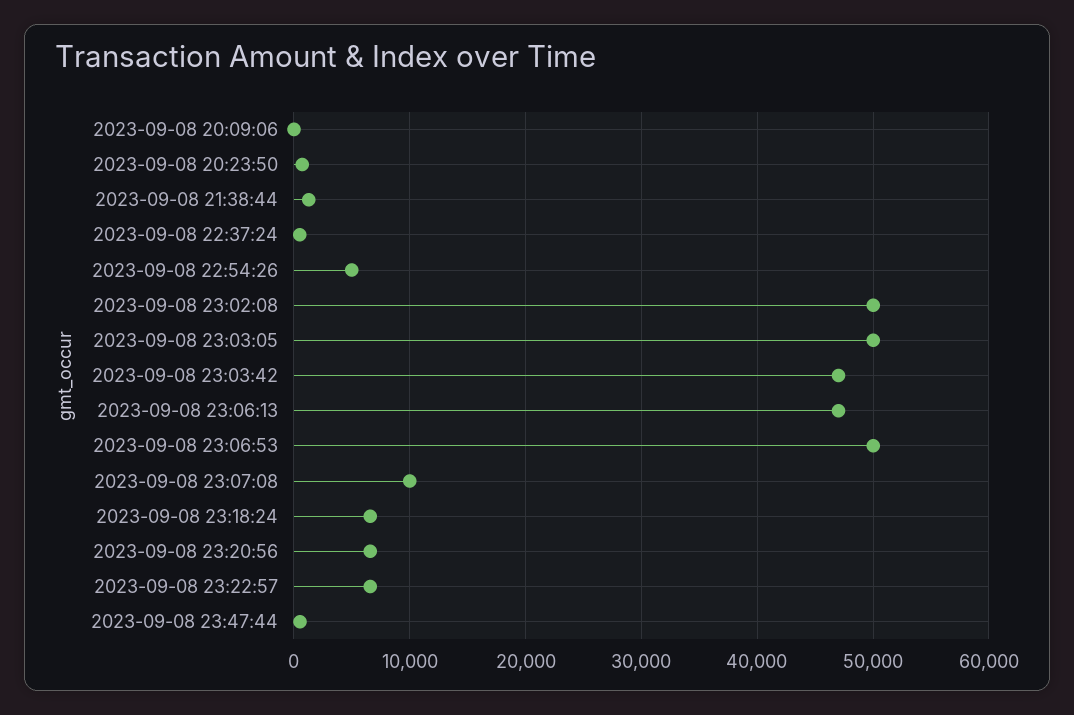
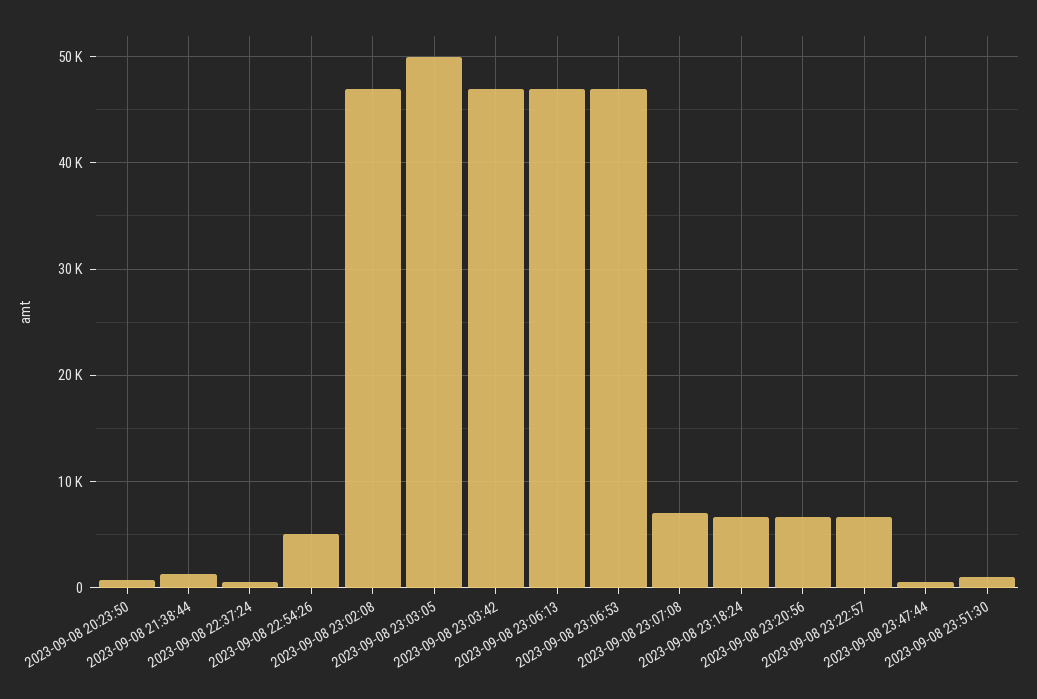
2023-09-08 20:09:06: 0 -> none
2023-09-08 23:02:08: 50000 -> 47000
2023-09-08 23:06:53: 50000 -> 47000
2023-09-08 23:07:08: 10000 -> 7000
2023-09-08 23:51:30: none -> 1000

